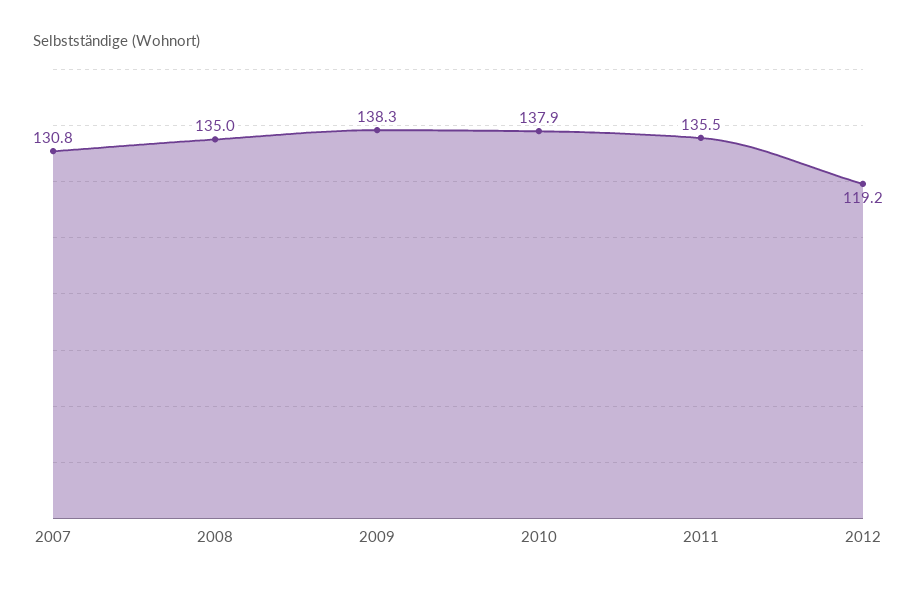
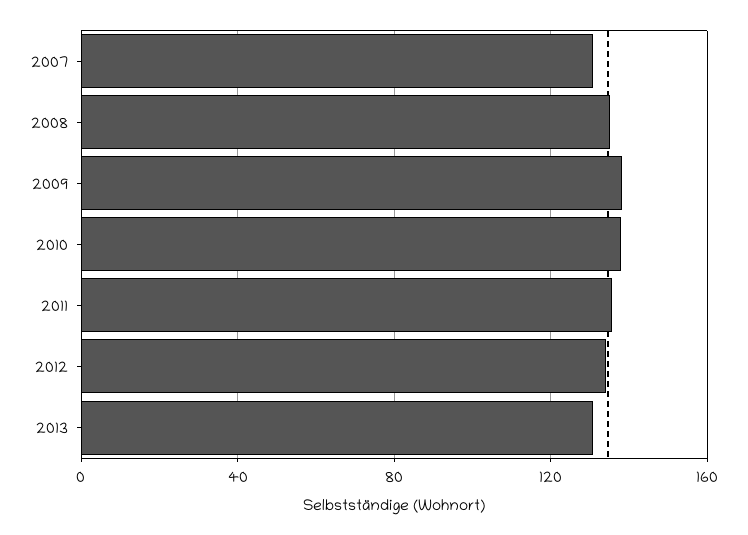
2012: 119.2 -> 135
2013: none -> 130

